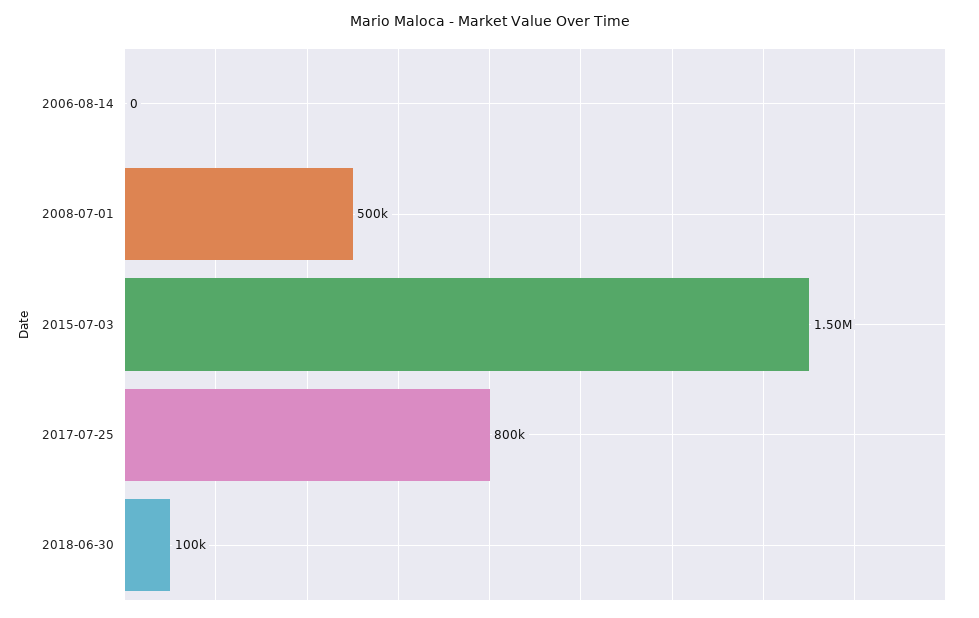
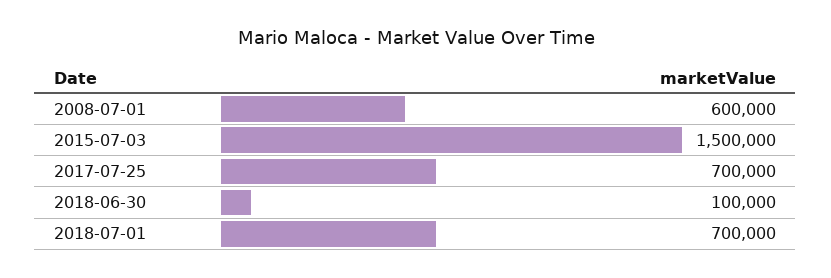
2006-08-14: 0 -> none
2008-07-01: 500000 -> 600000
2017-07-25: 800000 -> 700000
2018-07-01: none -> 700000

